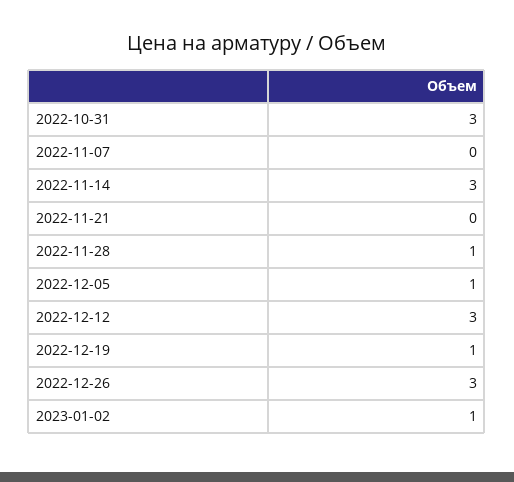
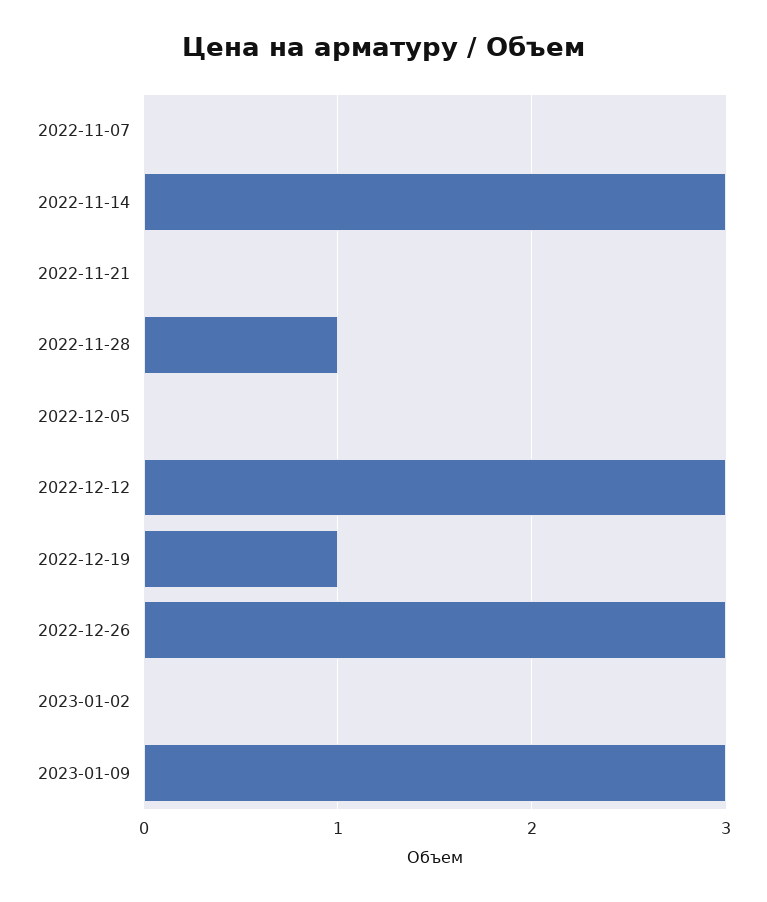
2022-10-31: 3 -> none
2022-12-05: 1 -> 0
2023-01-02: 1 -> 0
2023-01-09: none -> 3

